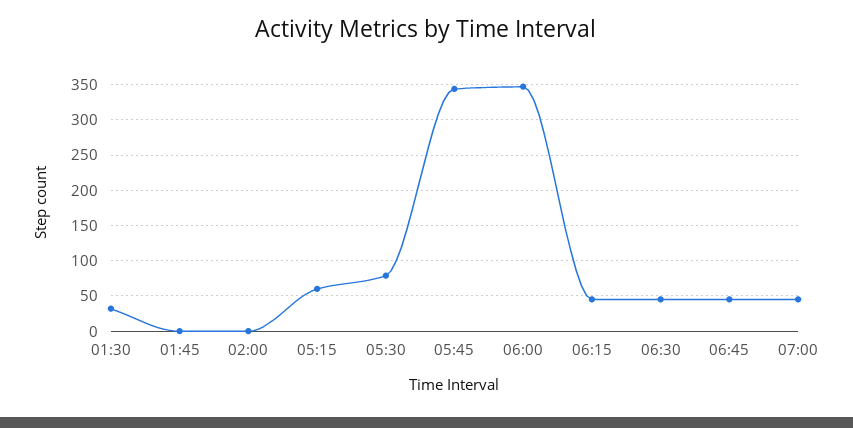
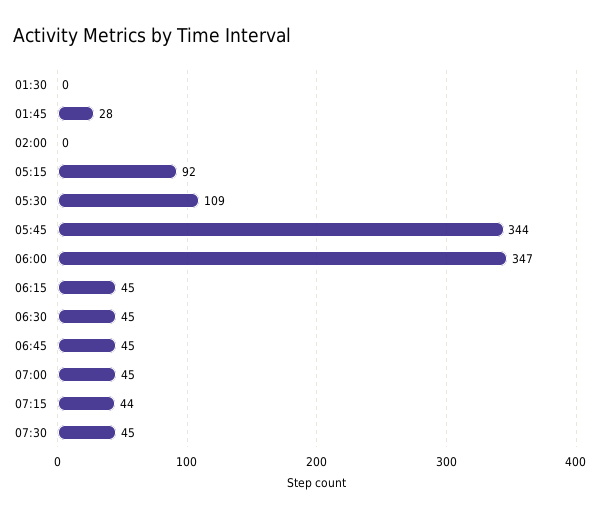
01:30: 30 -> 0
01:45: 0 -> 28
05:15: 60 -> 92
05:30: 80 -> 109
07:15: none -> 44
07:30: none -> 45

